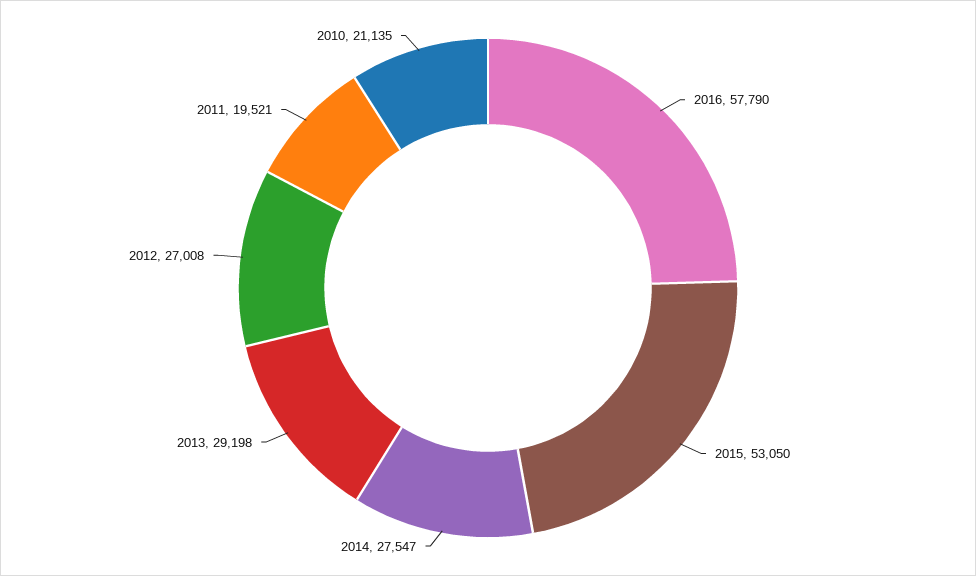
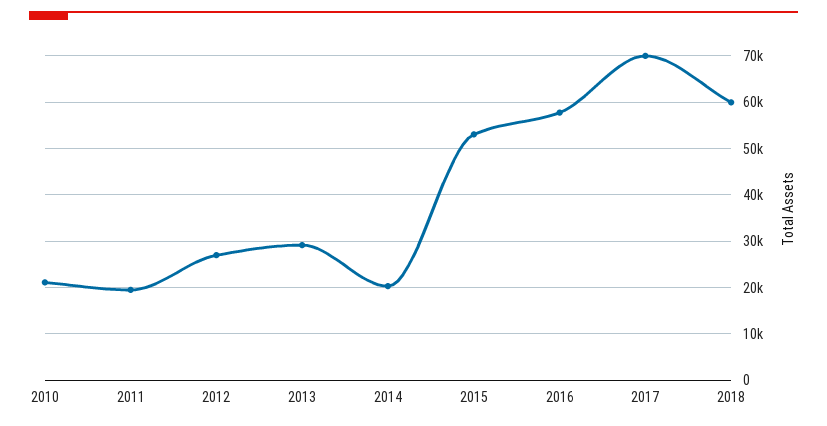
2014: 27547 -> 20000
2017: none -> 70000
2018: none -> 60000

